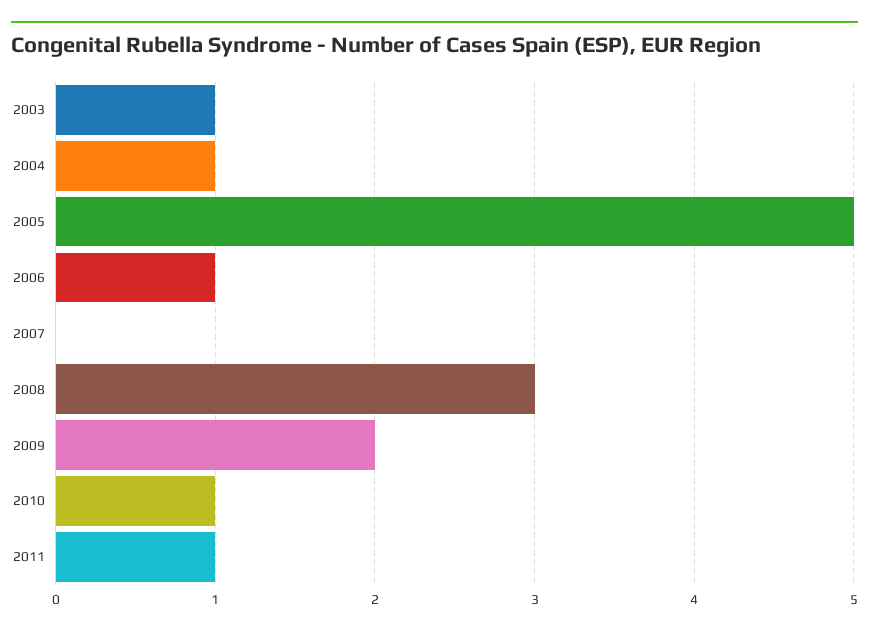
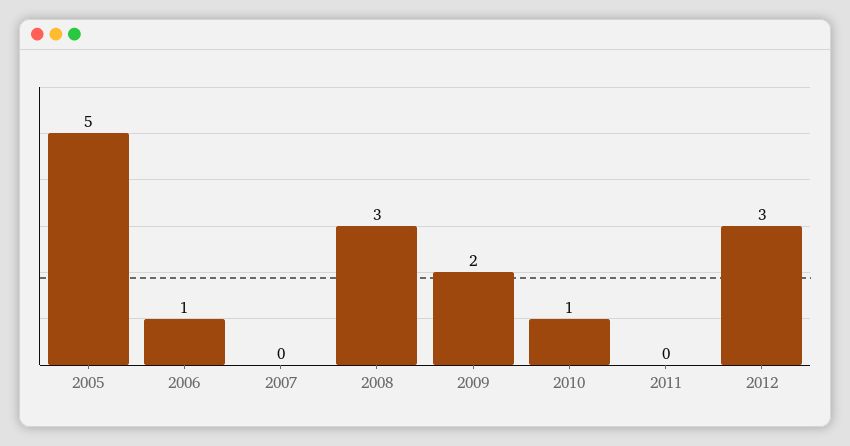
2003: 1 -> none
2004: 1 -> none
2011: 1 -> 0
2012: none -> 3

